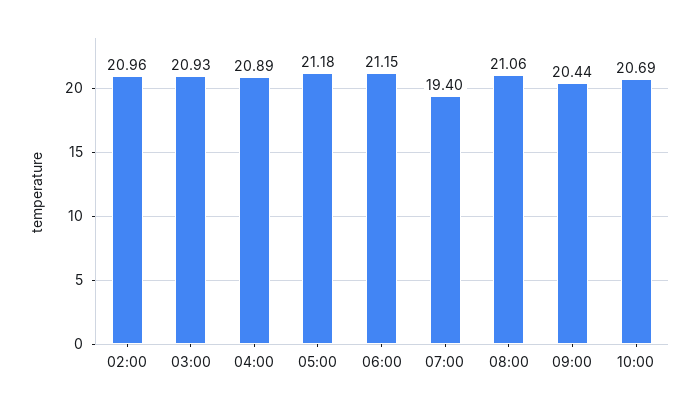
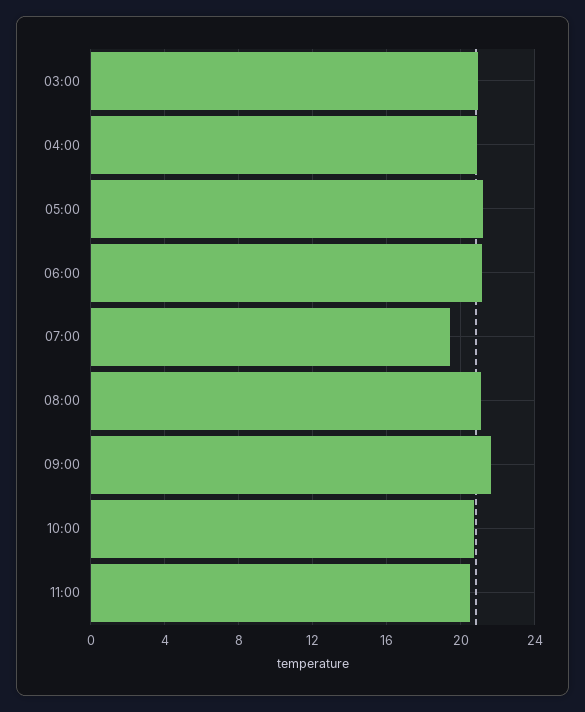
02:00: 20.96 -> none
09:00: 20.44 -> 21.5
11:00: none -> 20.5

